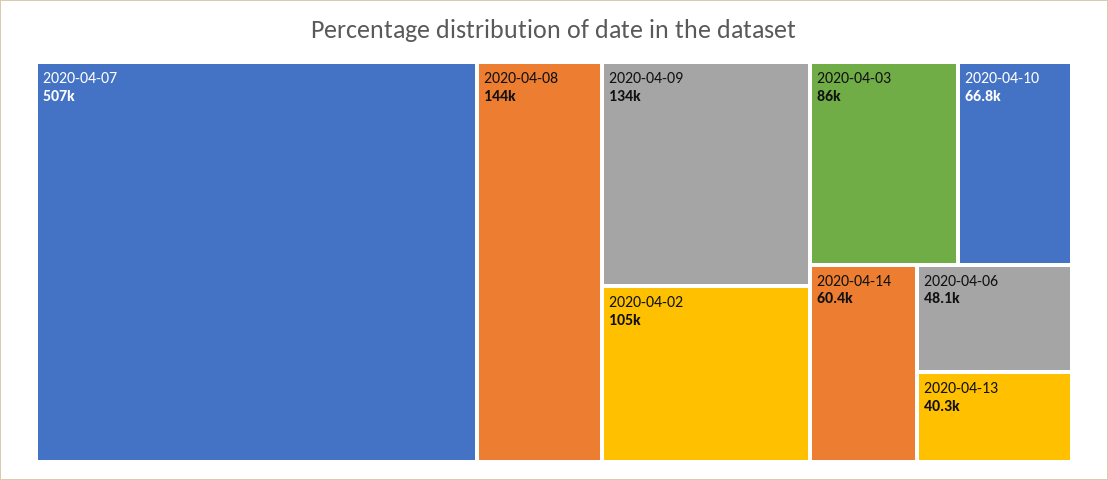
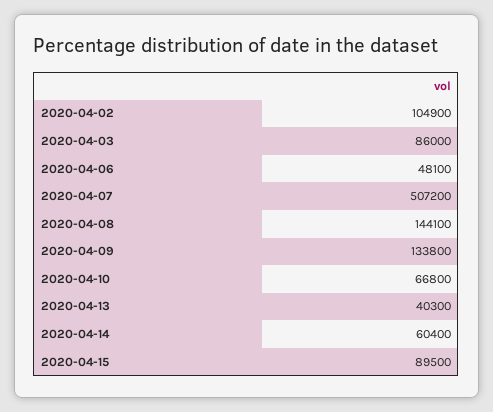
2020-04-15: none -> 89500

